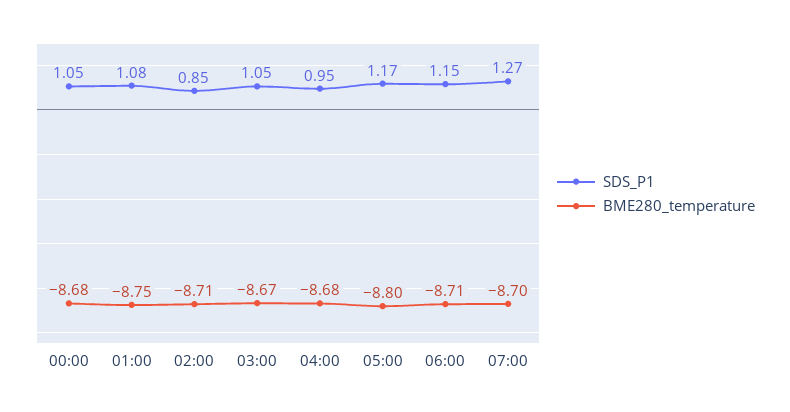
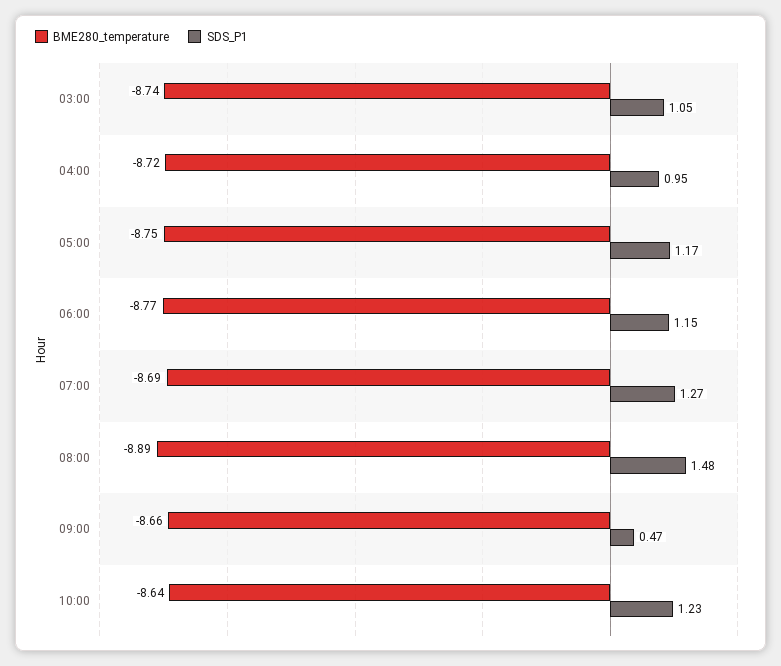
SDS_P1, 00:00: 1.05 -> none
BME280_temperature, 00:00: -8.68 -> none
SDS_P1, 01:00: 1.08 -> none
BME280_temperature, 01:00: -8.75 -> none
SDS_P1, 02:00: 0.85 -> none
BME280_temperature, 02:00: -8.71 -> none
BME280_temperature, 03:00: -8.67 -> -8.74
BME280_temperature, 04:00: -8.68 -> -8.72
BME280_temperature, 05:00: -8.8 -> -8.75
BME280_temperature, 06:00: -8.71 -> -8.77
BME280_temperature, 07:00: -8.7 -> -8.69
BME280_temperature, 08:00: none -> -8.89
SDS_P1, 08:00: none -> 1.48
BME280_temperature, 09:00: none -> -8.66
SDS_P1, 09:00: none -> 0.47
BME280_temperature, 10:00: none -> -8.64
SDS_P1, 10:00: none -> 1.23

